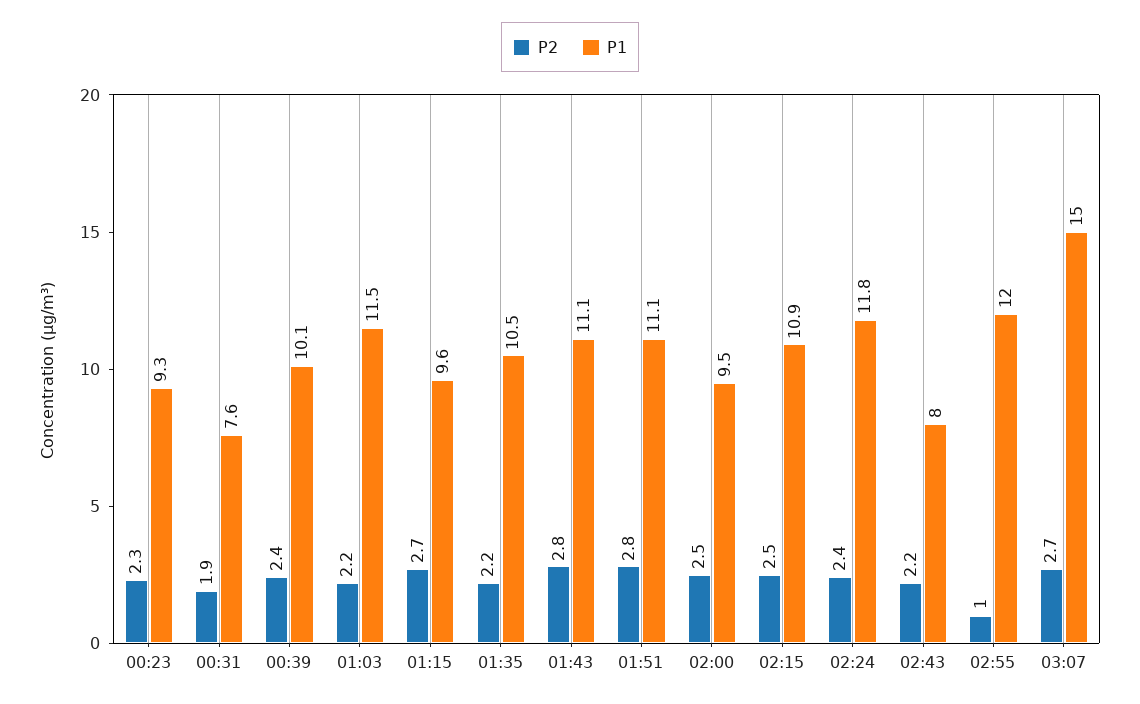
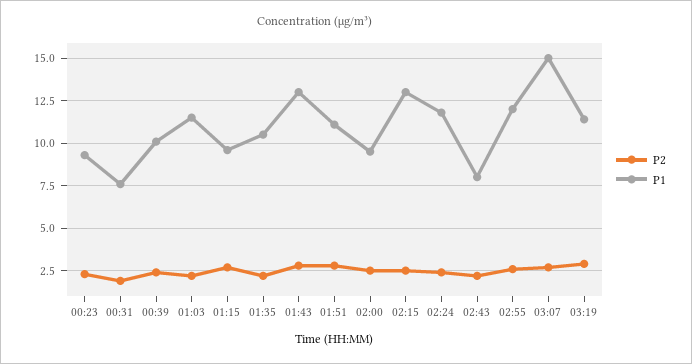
P1, 01:43: 11.1 -> 13
P1, 02:15: 10.9 -> 13
P2, 02:55: 1 -> 2.5
P2, 03:19: none -> 3
P1, 03:19: none -> 11.5

